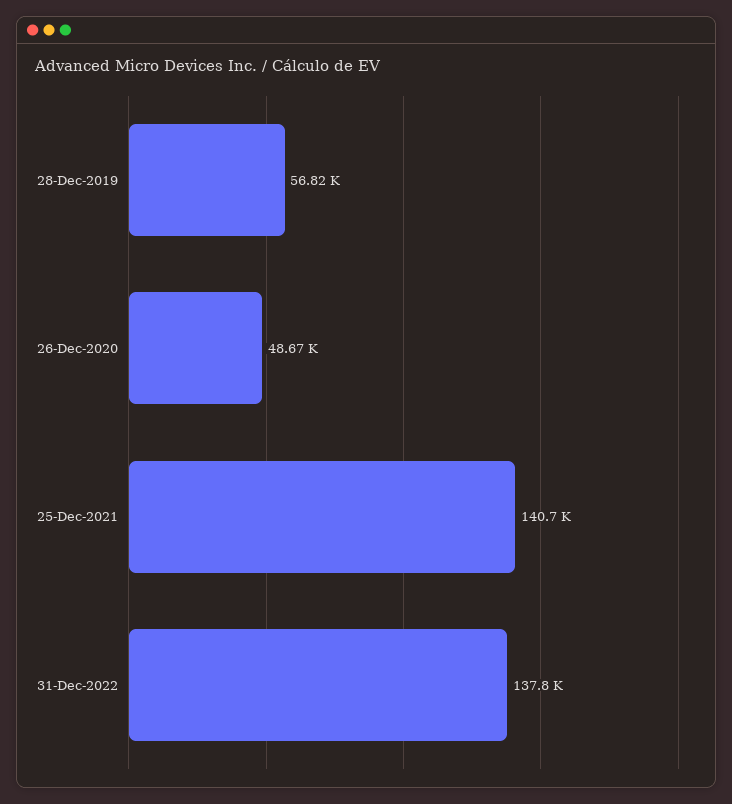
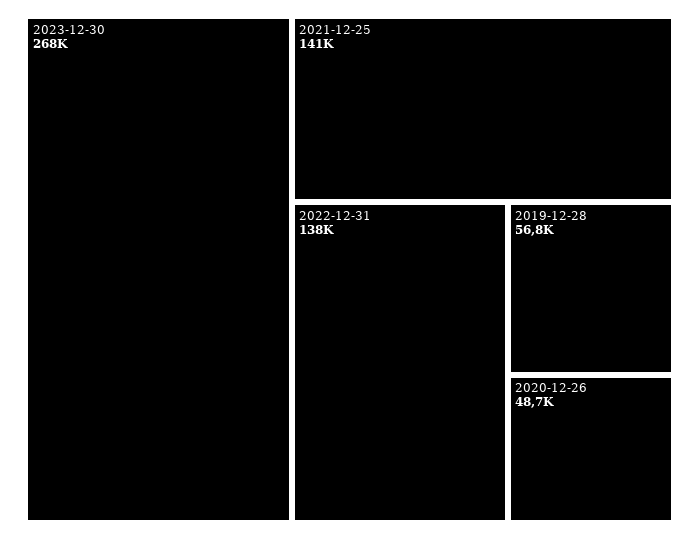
2023-12-30: none -> 268000

